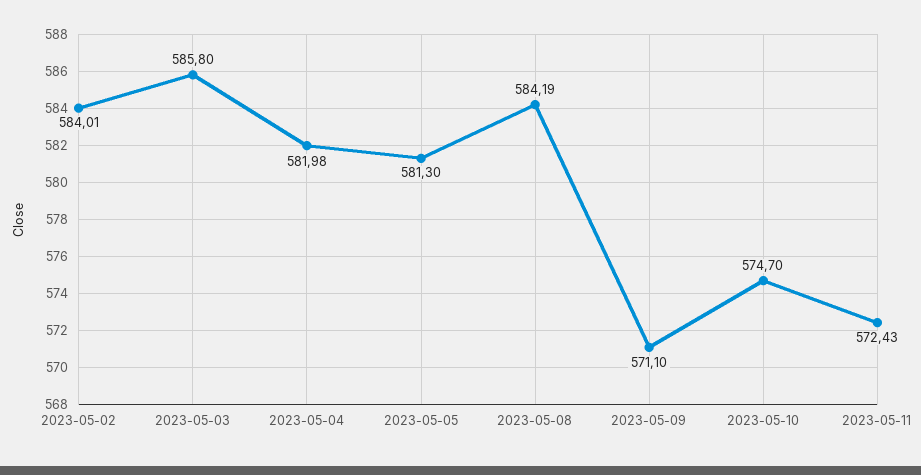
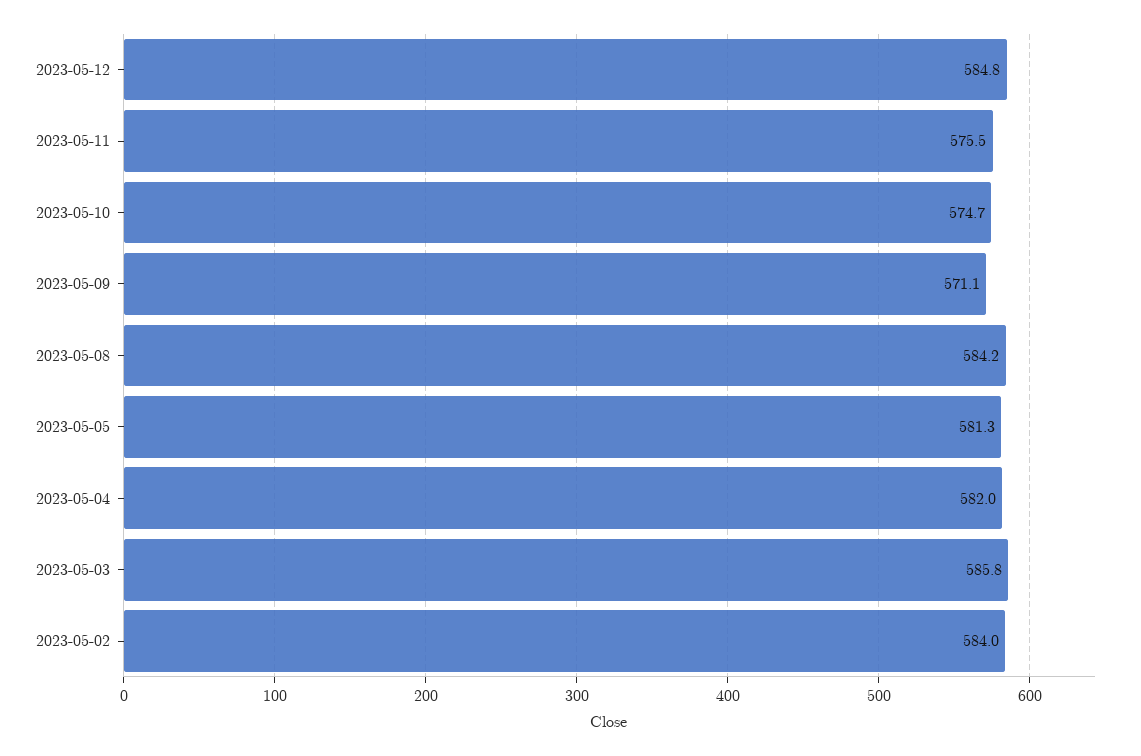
2023-05-11: 572.43 -> 575.5
2023-05-12: none -> 584.8

